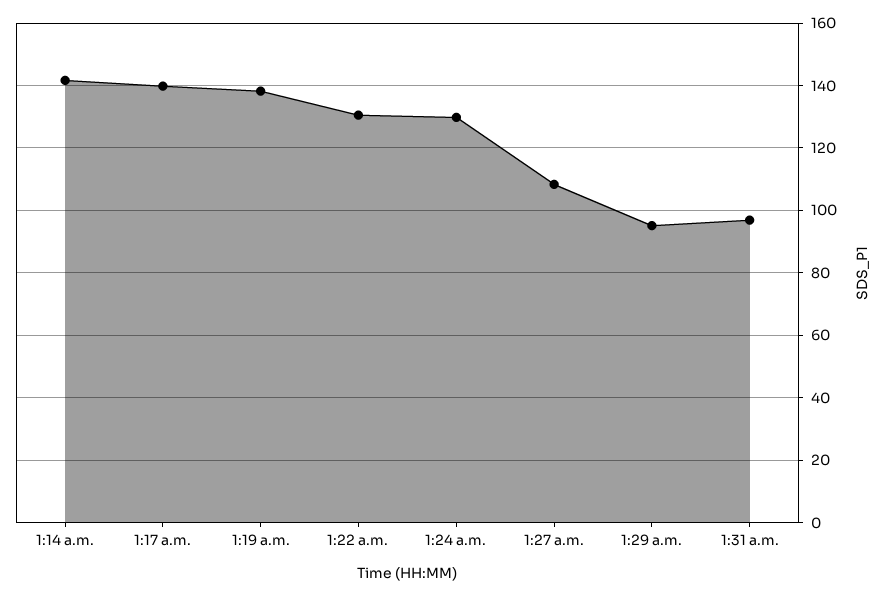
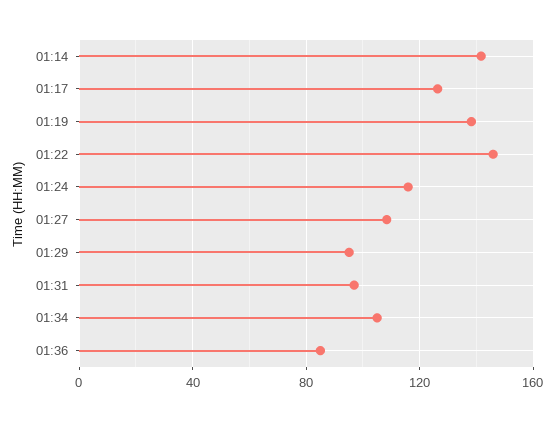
1:17 a.m.: 140 -> 125
1:22 a.m.: 130 -> 145
1:24 a.m.: 130 -> 115
01:34: none -> 105
01:36: none -> 85

